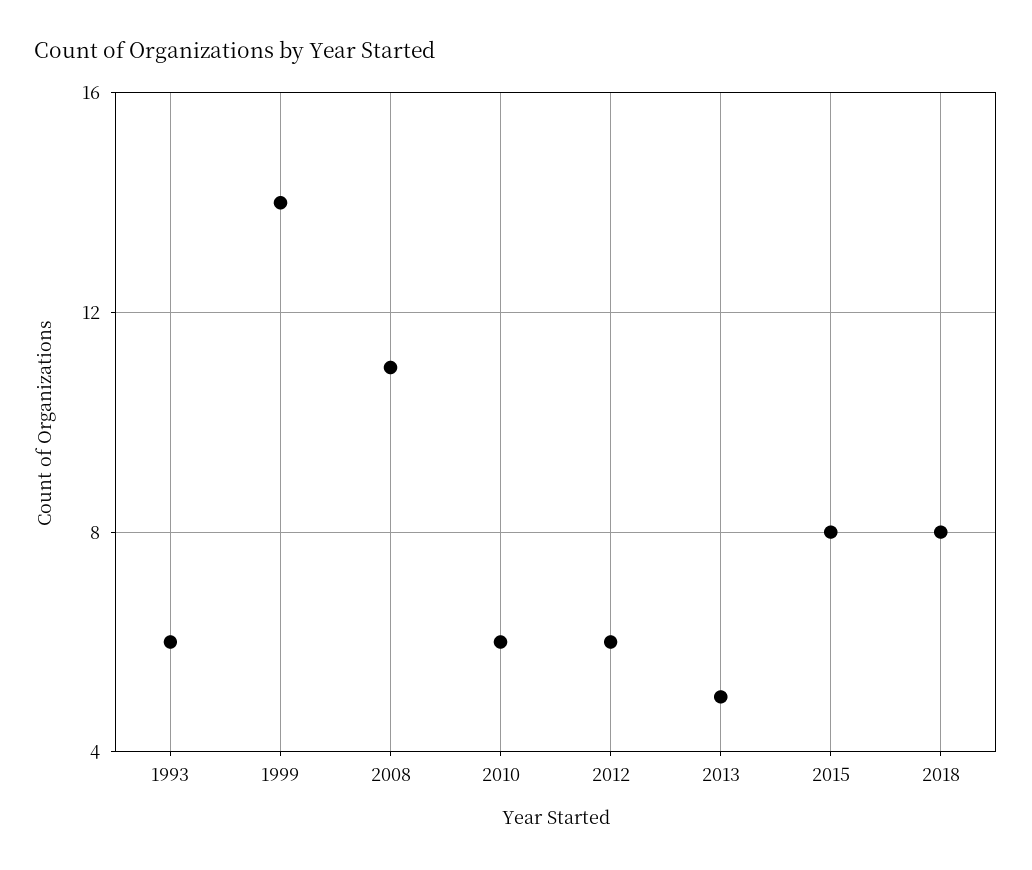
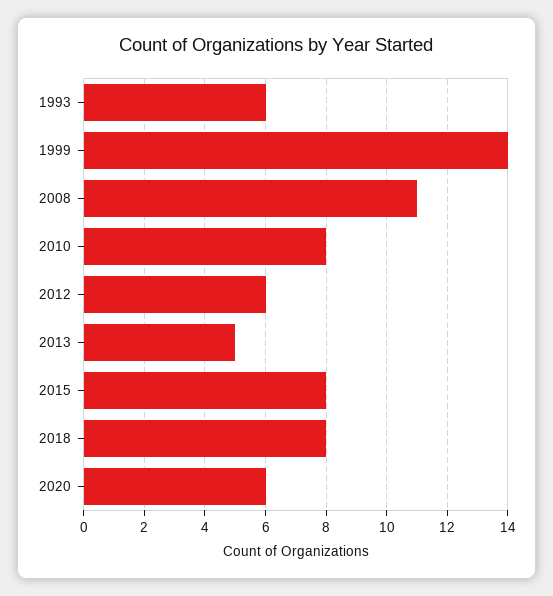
2010: 6 -> 8
2020: none -> 6

